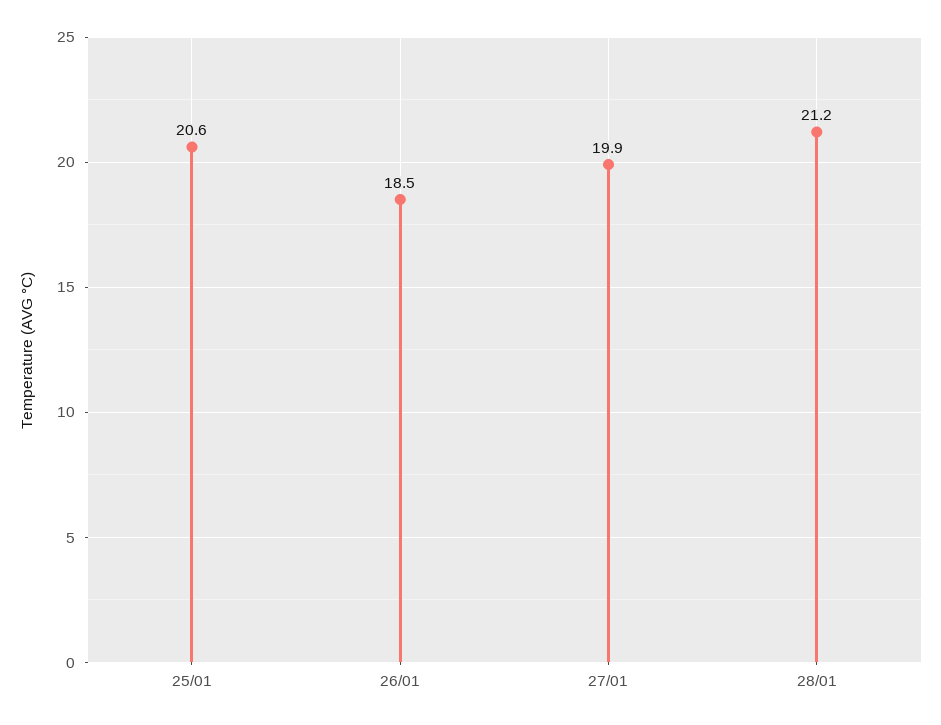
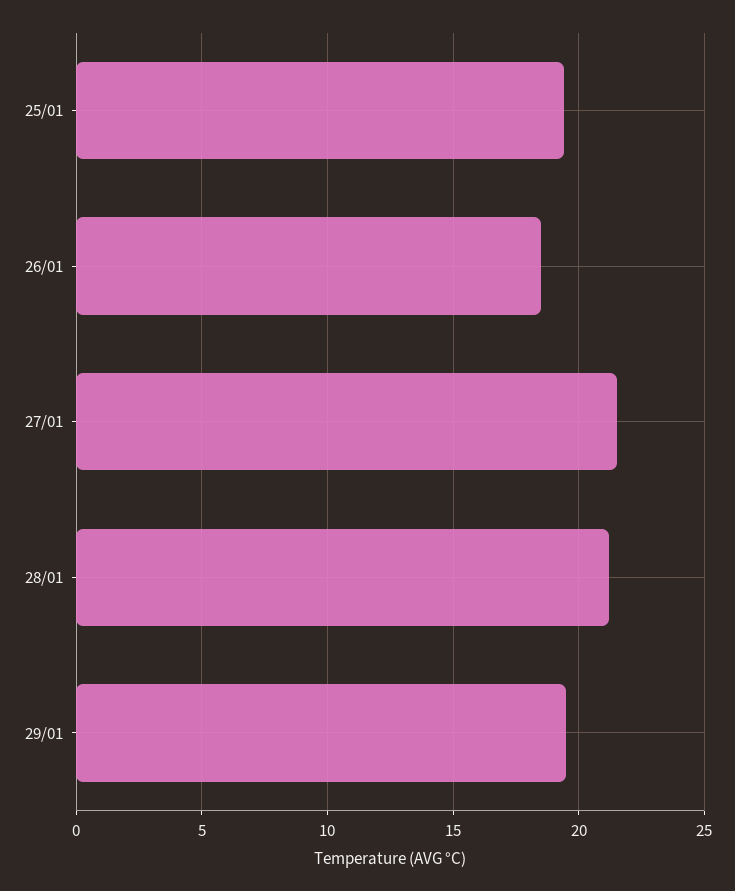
25/01: 20.6 -> 19.5
27/01: 19.9 -> 21.5
29/01: none -> 19.5

